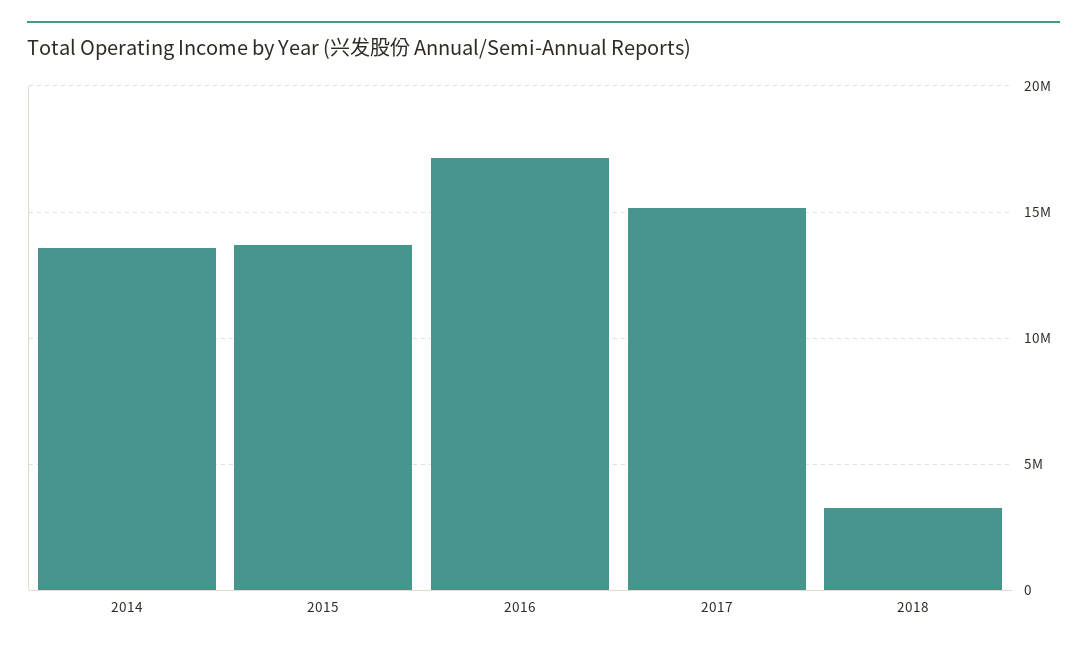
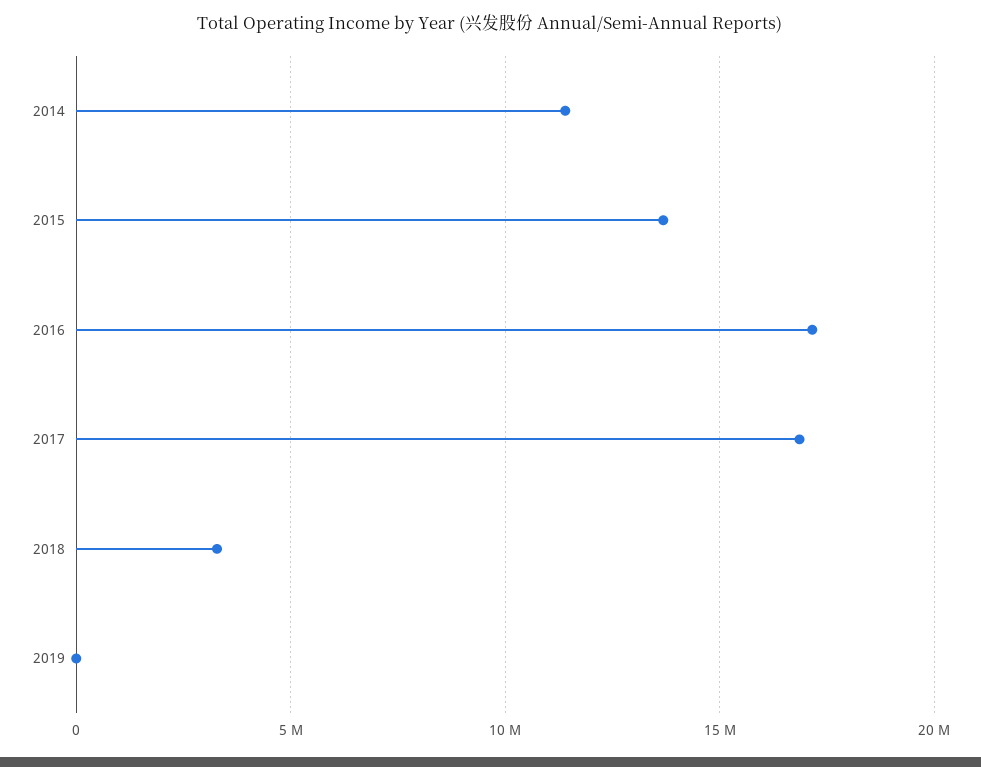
2014: 13500000 -> 11500000
2017: 15000000 -> 17000000
2019: none -> 0

